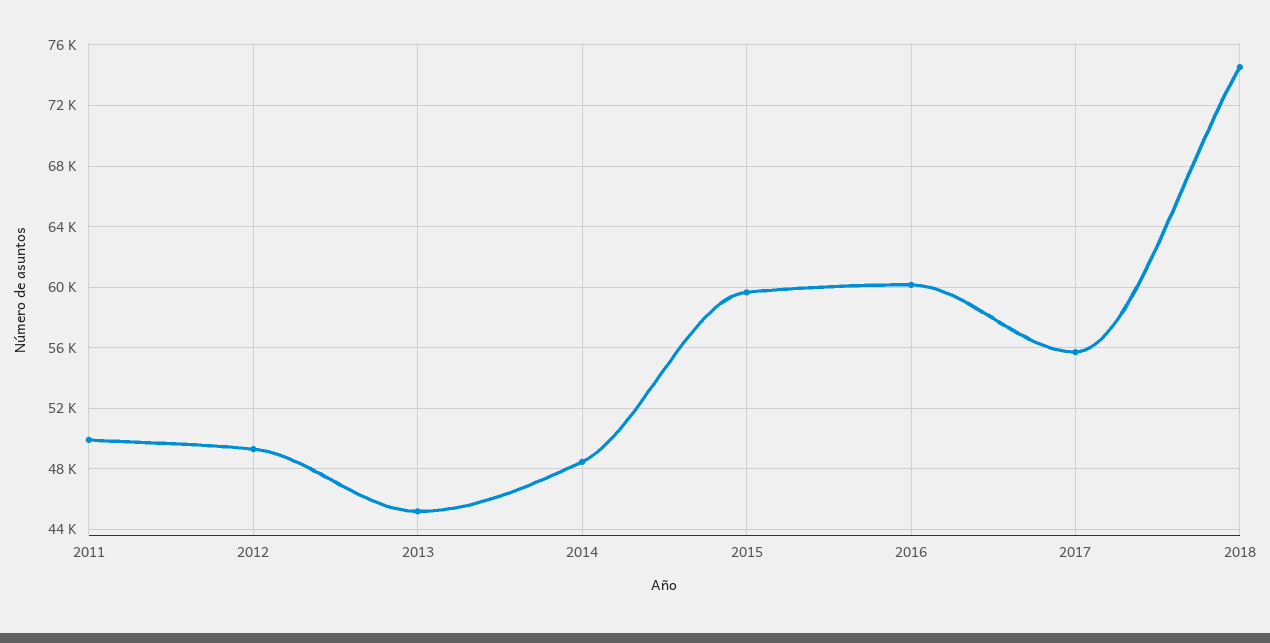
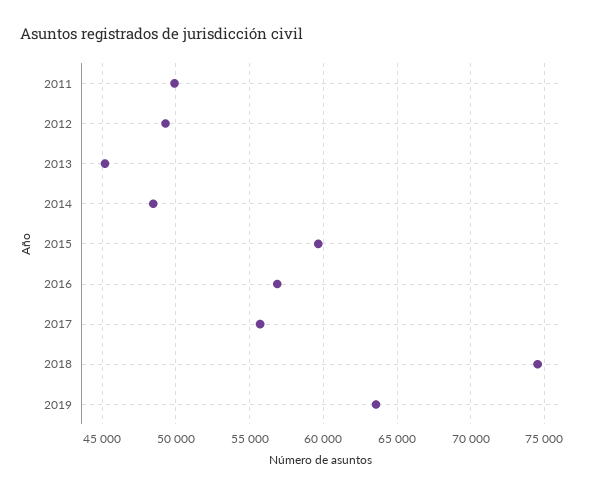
2016: 60000 -> 57000
2019: none -> 63500

